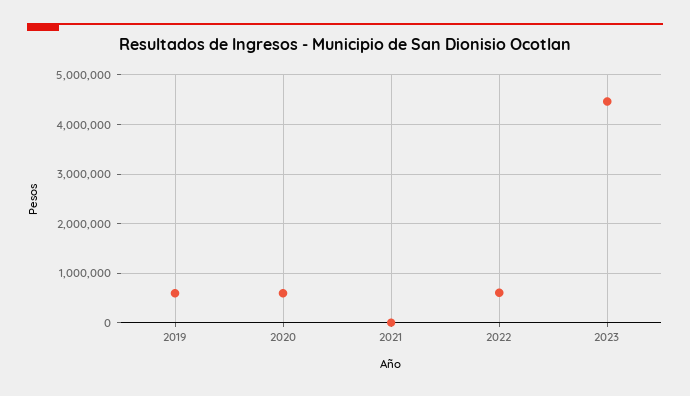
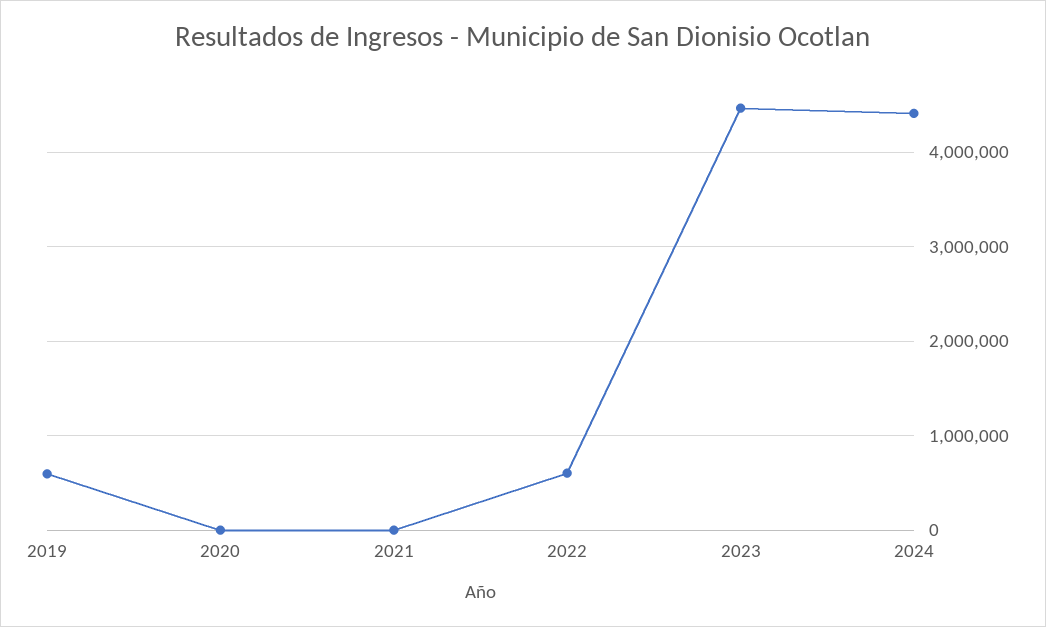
2020: 600000 -> 0
2024: none -> 4400000

